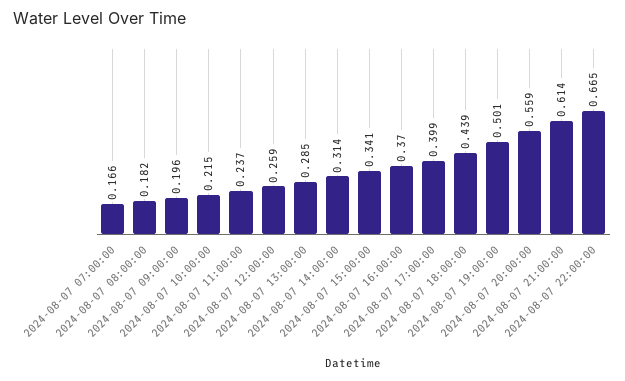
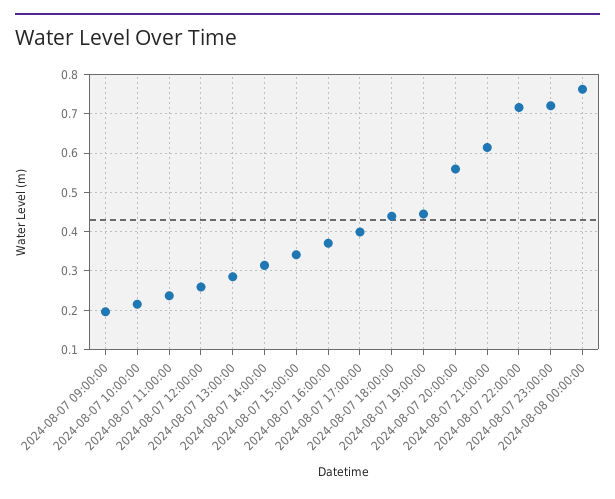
2024-08-07 07:00:00: 0.166 -> none
2024-08-07 08:00:00: 0.182 -> none
2024-08-07 19:00:00: 0.501 -> 0.44
2024-08-07 22:00:00: 0.665 -> 0.72
2024-08-07 23:00:00: none -> 0.72
2024-08-08 00:00:00: none -> 0.76

